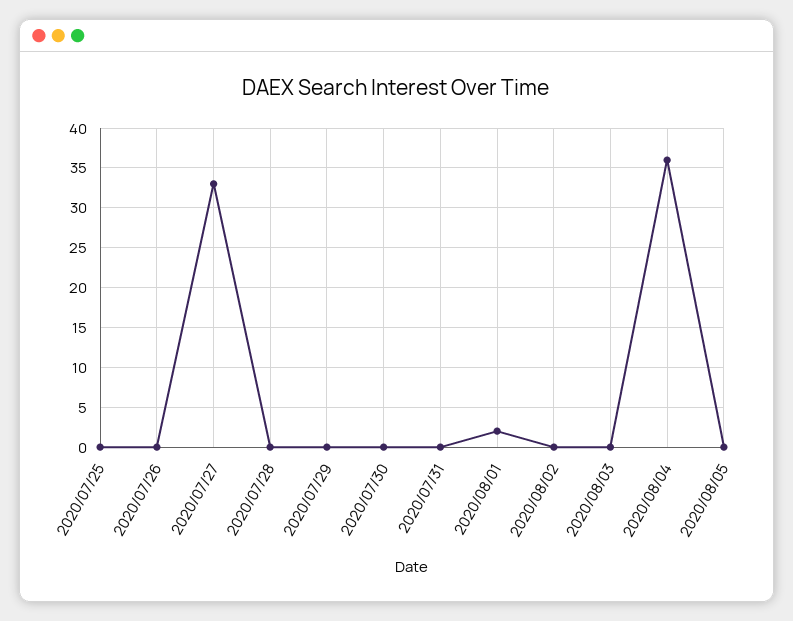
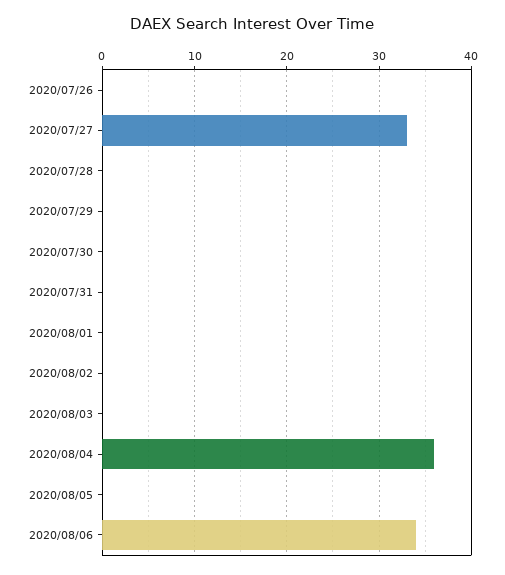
2020/07/25: 0 -> none
2020/08/01: 2 -> 0
2020/08/06: none -> 34

